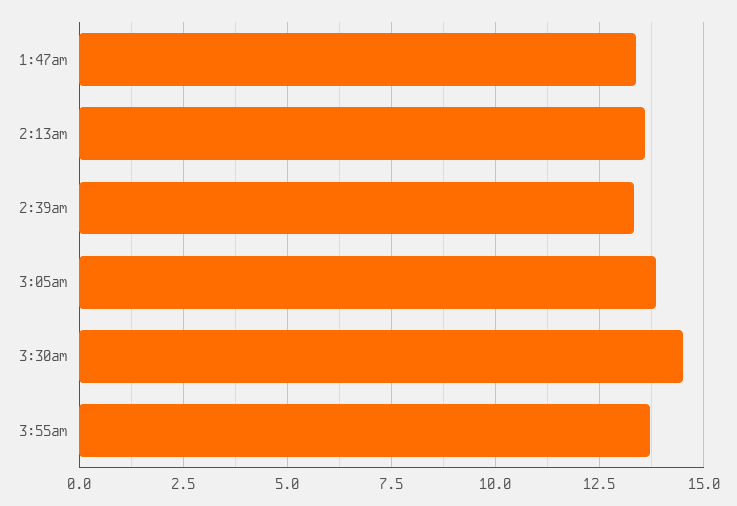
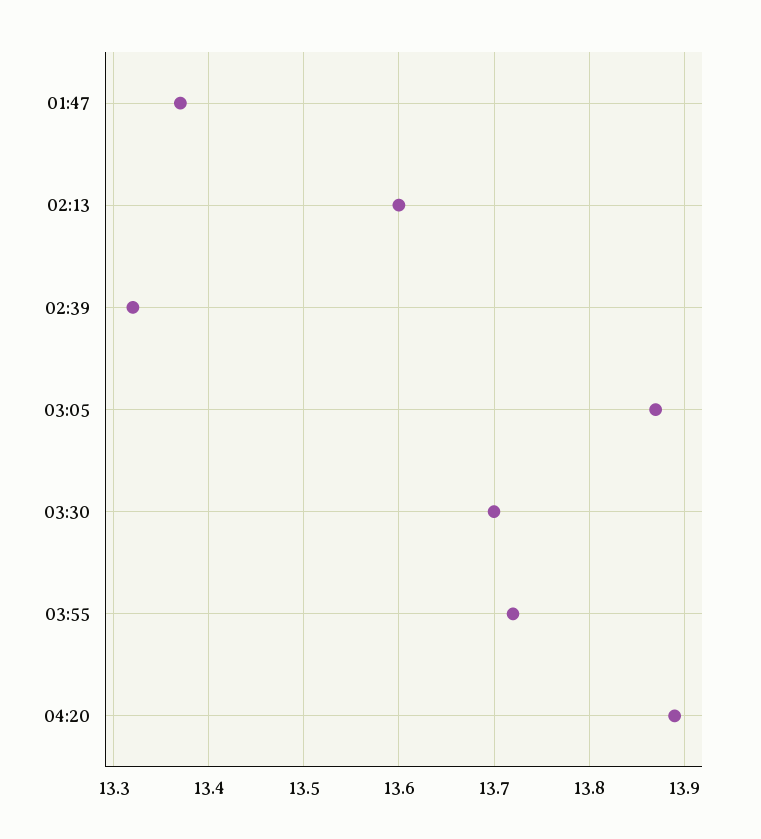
3:30am: 14.5 -> 13.7
04:20: none -> 13.89

